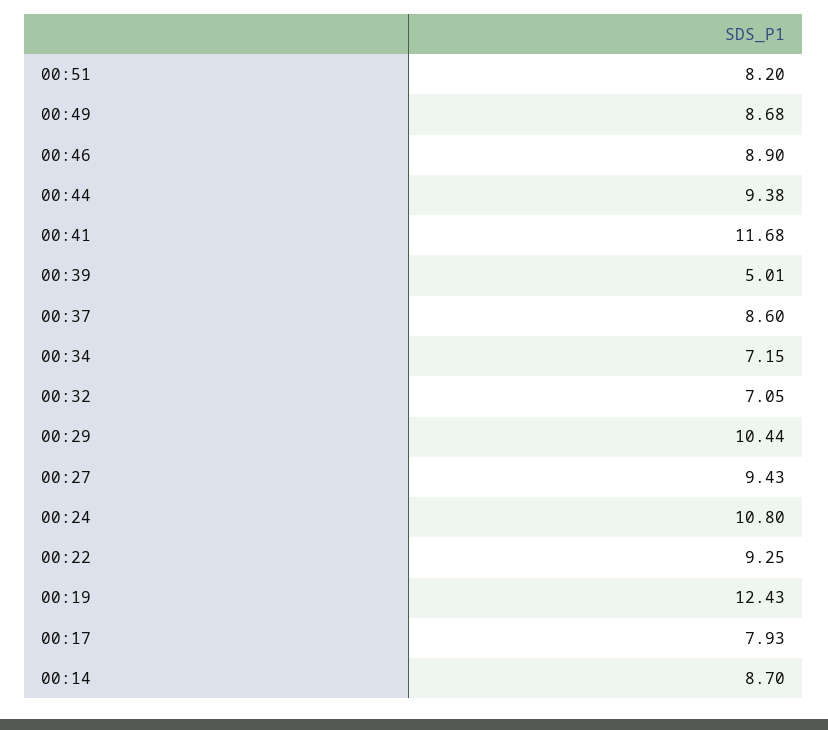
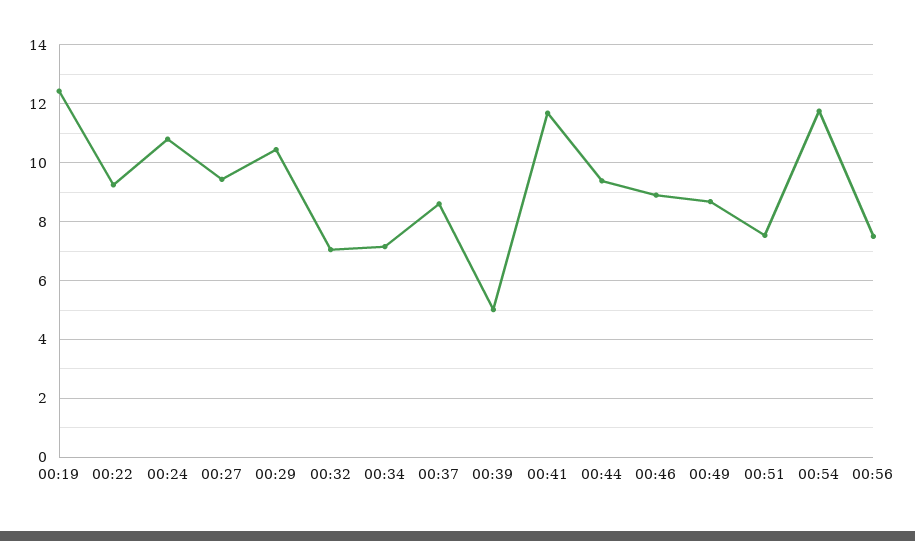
00:51: 8.2 -> 7.5
00:17: 7.93 -> none
00:14: 8.7 -> none
00:54: none -> 11.75
00:56: none -> 7.5

